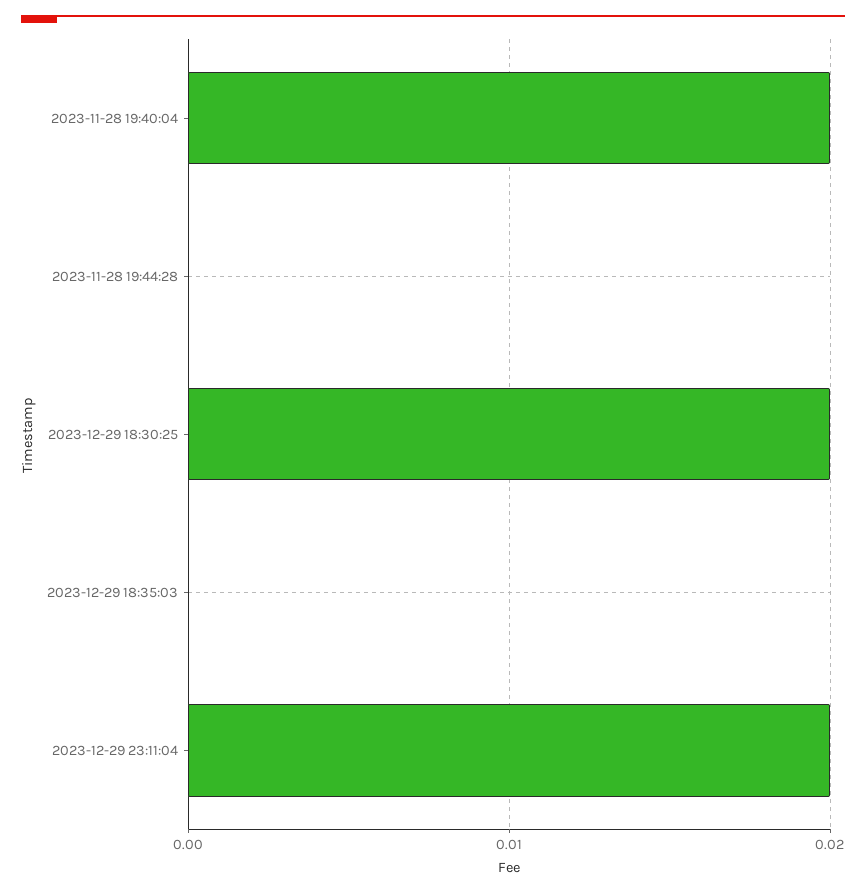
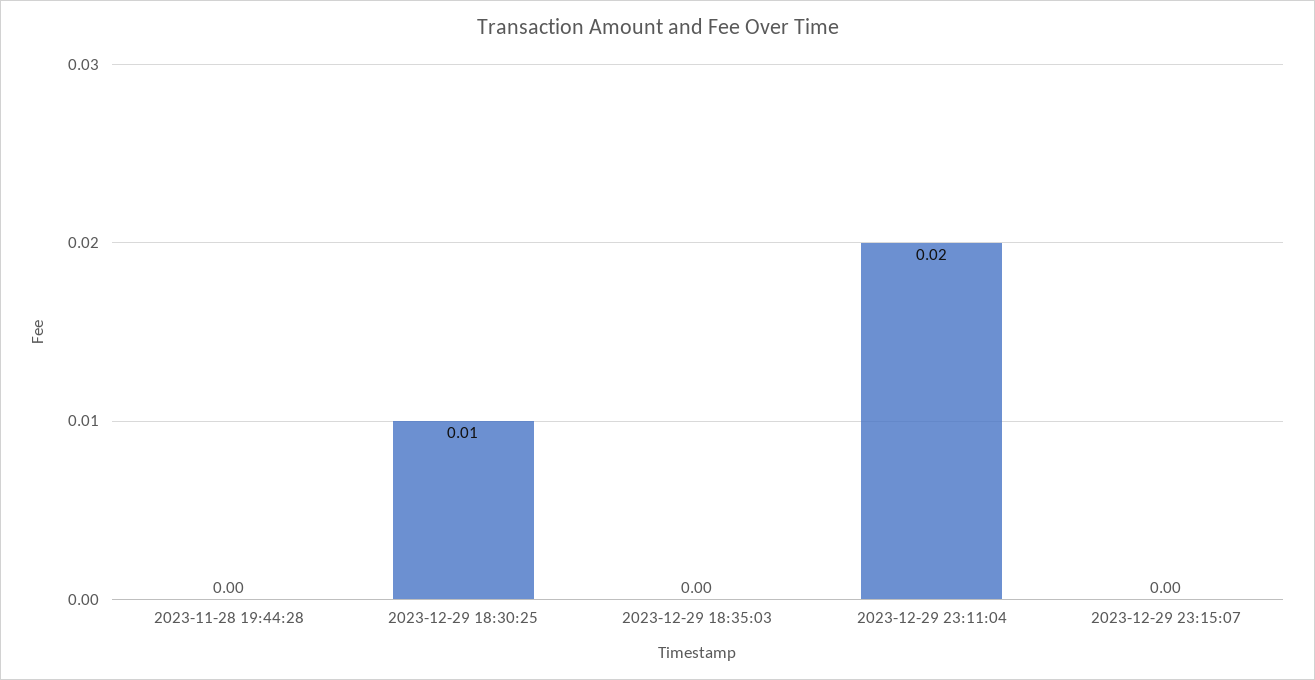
2023-11-28 19:40:04: 0.02 -> none
2023-12-29 18:30:25: 0.02 -> 0.01
2023-12-29 23:15:07: none -> 0

